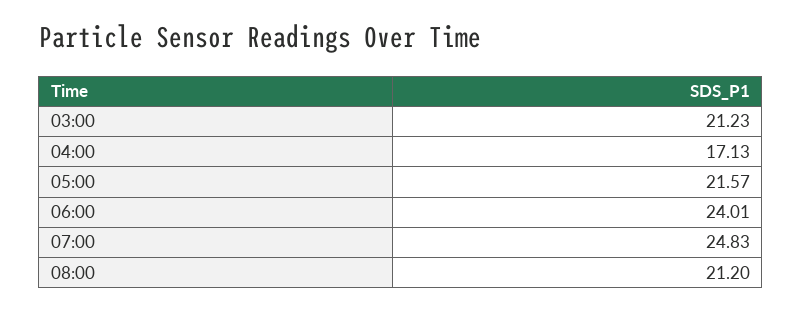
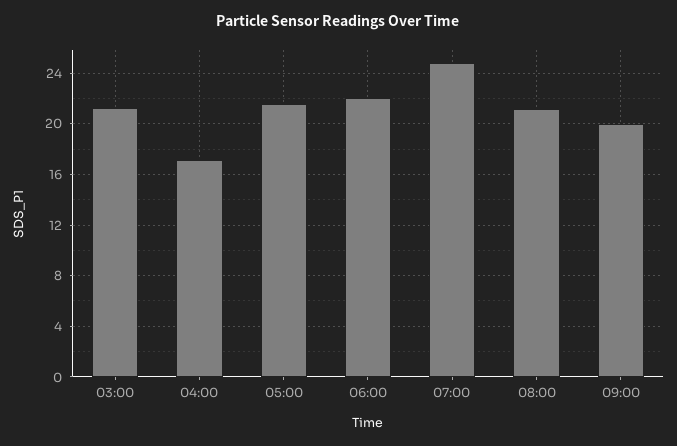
06:00: 24.01 -> 22
09:00: none -> 20

